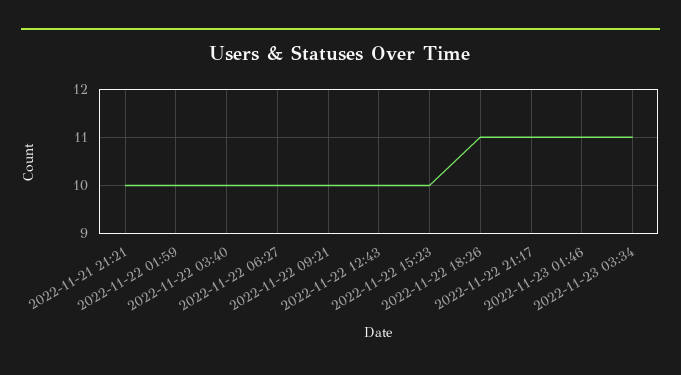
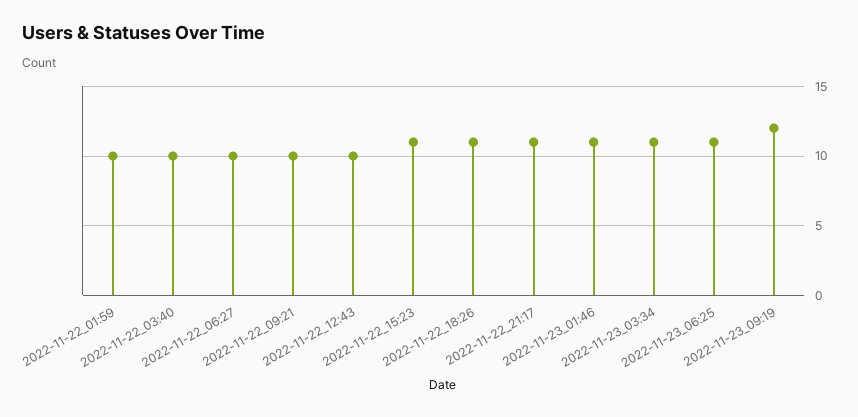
2022-11-21 21:21: 10 -> none
2022-11-22 15:23: 10 -> 11
2022-11-23_06:25: none -> 11
2022-11-23_09:19: none -> 12

